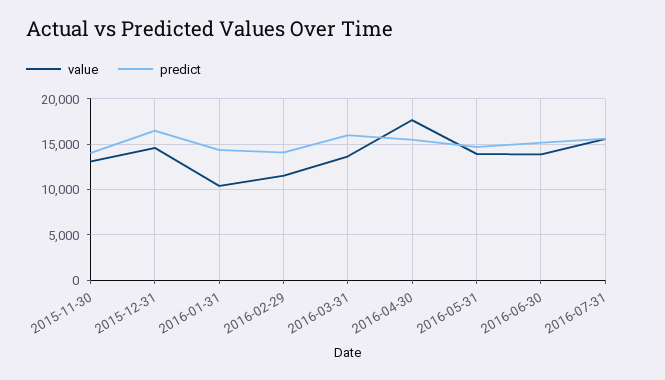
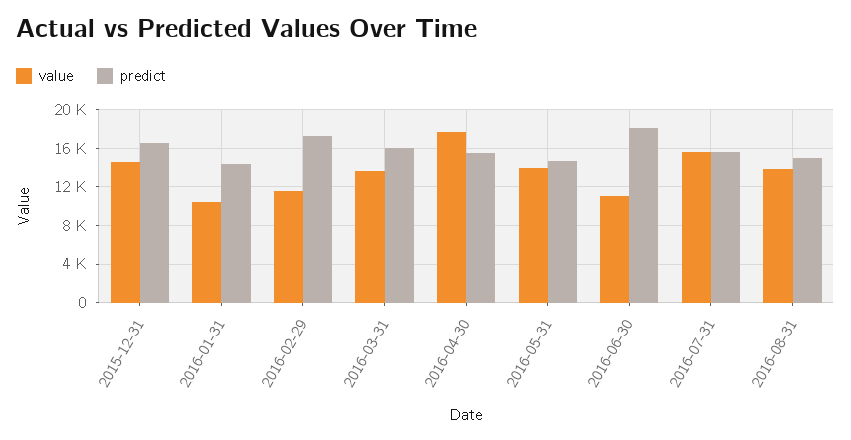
value, 2015-11-30: 13000 -> none
predict, 2015-11-30: 14000 -> none
predict, 2016-02-29: 14000 -> 17000
value, 2016-06-30: 14000 -> 11000
predict, 2016-06-30: 15000 -> 18000
value, 2016-08-31: none -> 14000
predict, 2016-08-31: none -> 15000

